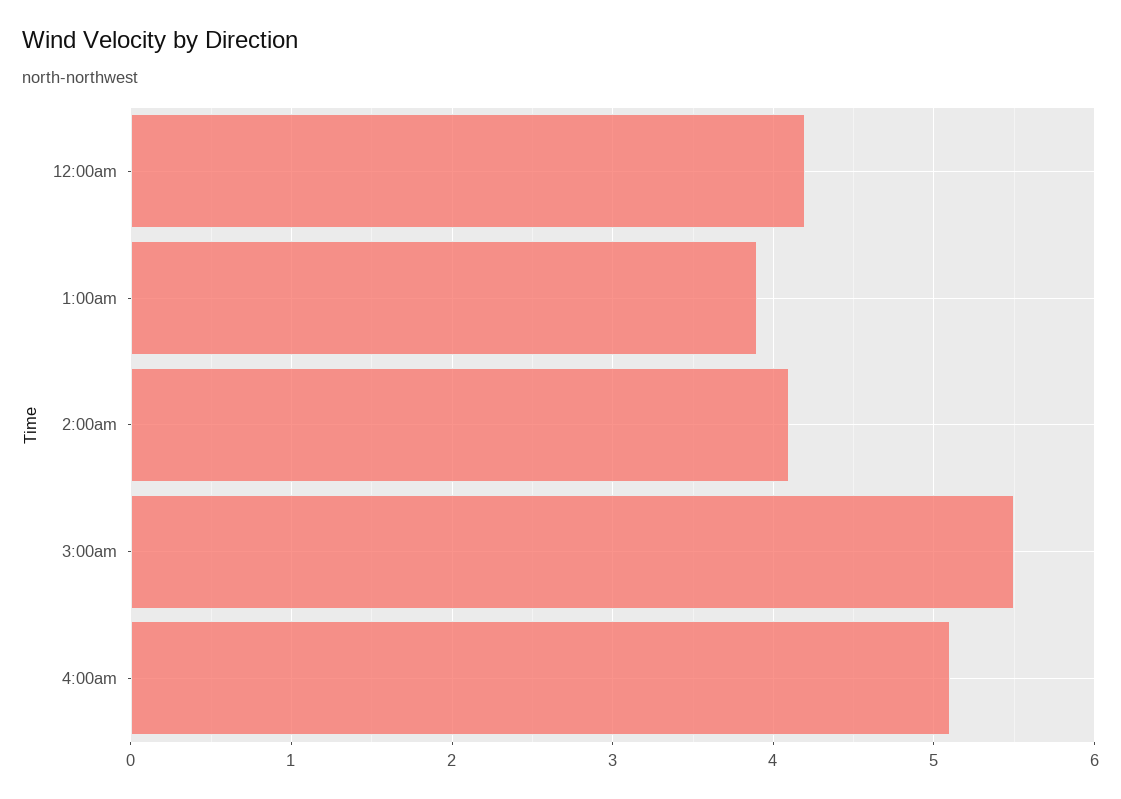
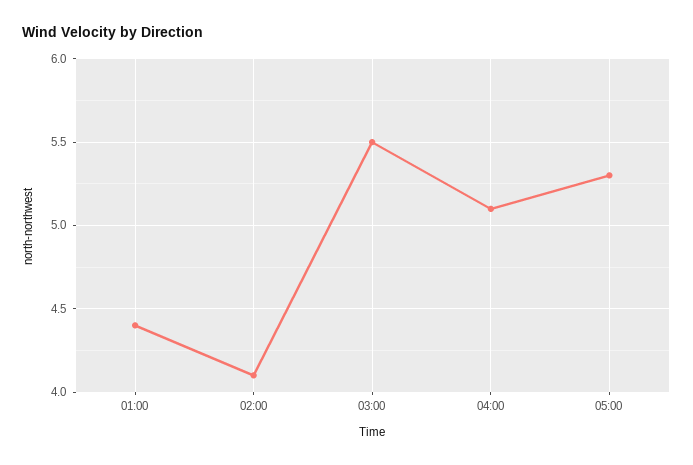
12:00am: 4.2 -> none
1:00am: 3.9 -> 4.4
05:00: none -> 5.3

